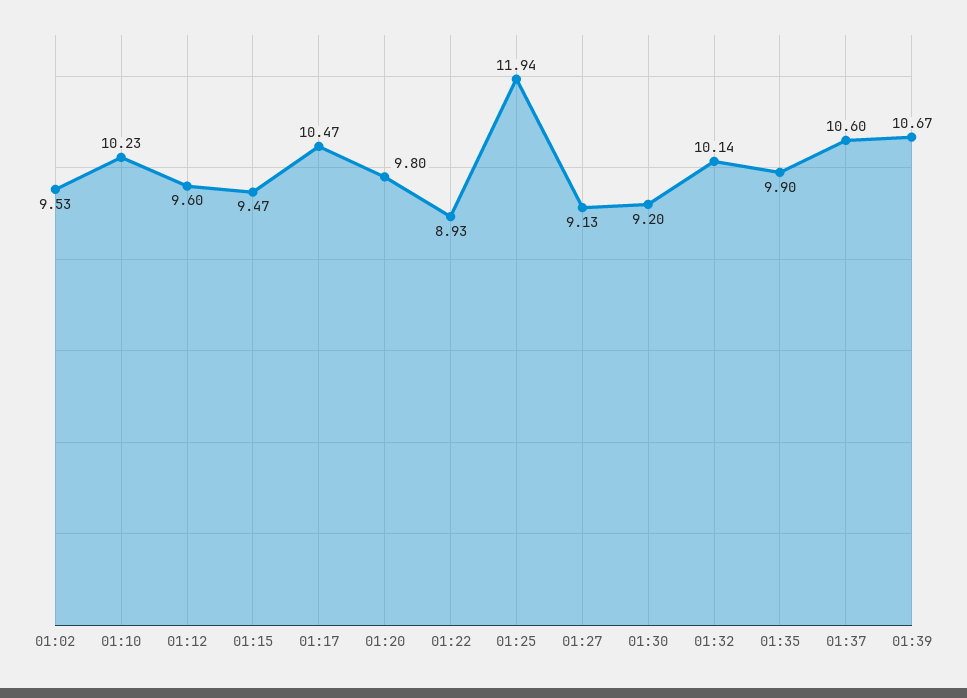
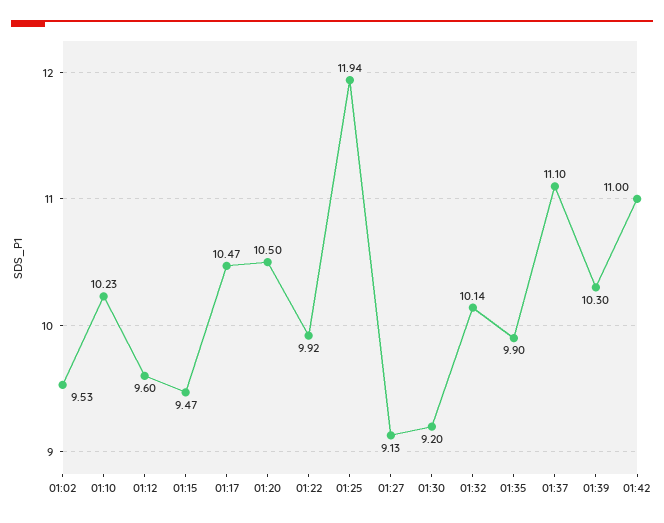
01:20: 9.8 -> 10.5
01:22: 8.93 -> 9.92
01:37: 10.6 -> 11.1
01:39: 10.67 -> 10.3
01:42: none -> 11

